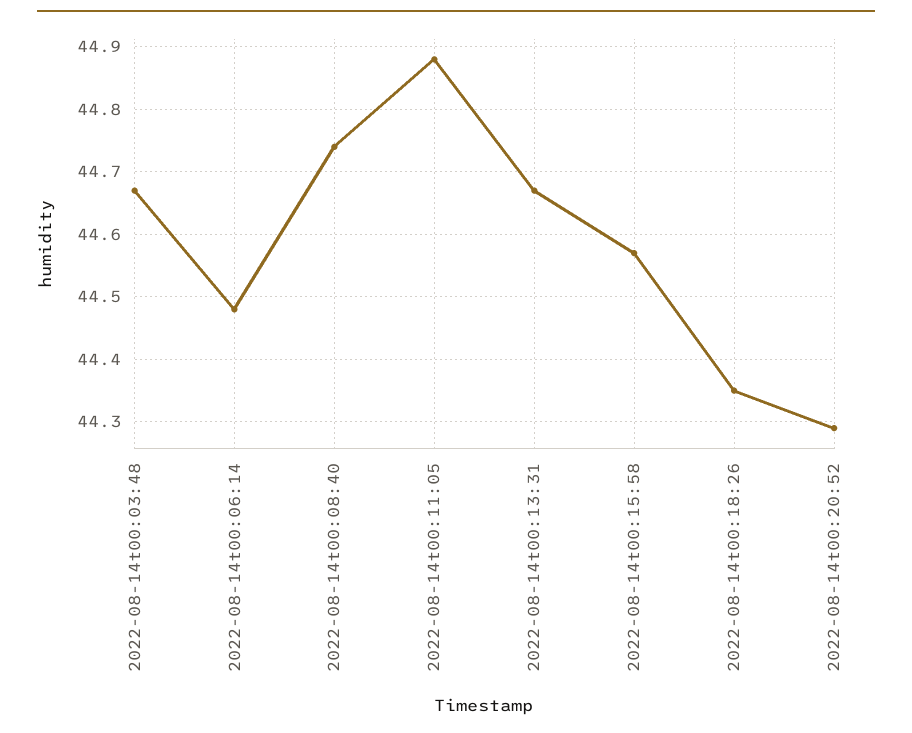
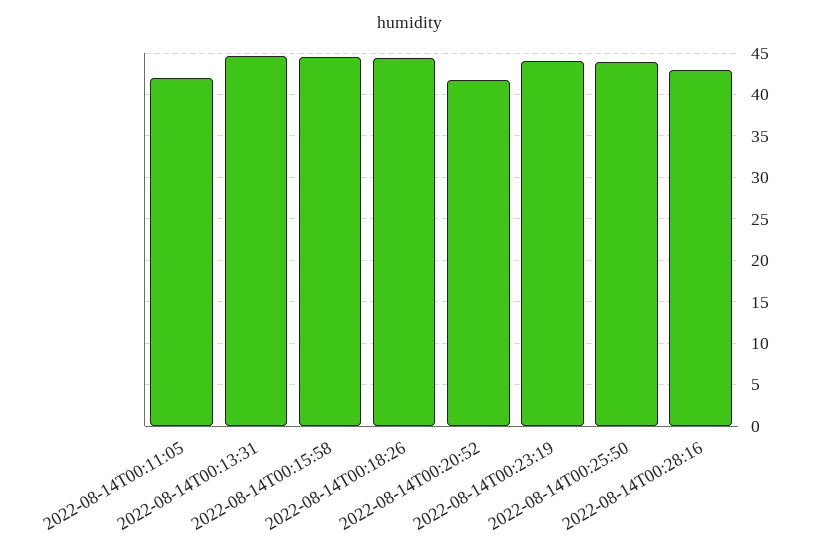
2022-08-14t00:03:48: 44.67 -> none
2022-08-14t00:06:14: 44.48 -> none
2022-08-14t00:08:40: 44.74 -> none
2022-08-14t00:11:05: 44.88 -> 42
2022-08-14t00:20:52: 44.29 -> 42
2022-08-14T00:23:19: none -> 44
2022-08-14T00:25:50: none -> 44
2022-08-14T00:28:16: none -> 43

